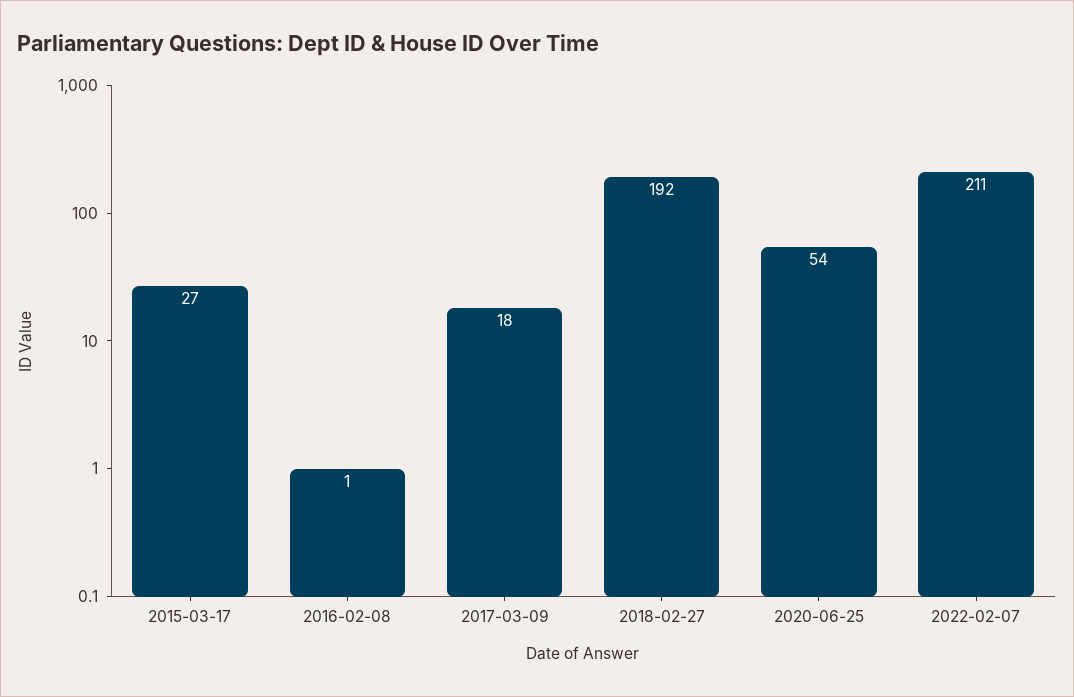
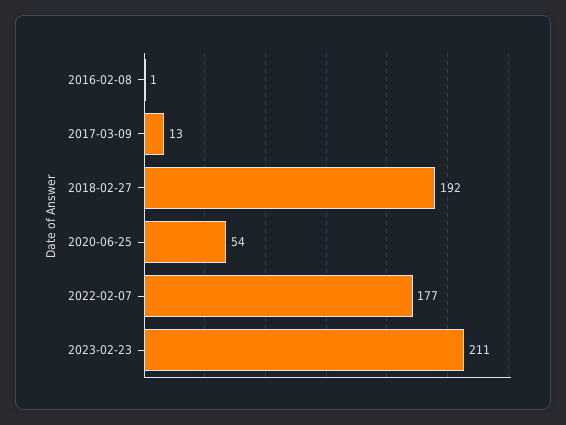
2015-03-17: 27 -> none
2017-03-09: 18 -> 13
2022-02-07: 211 -> 177
2023-02-23: none -> 211

